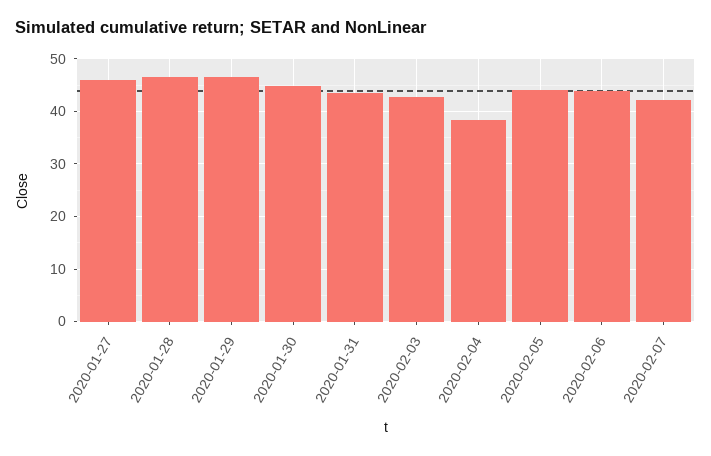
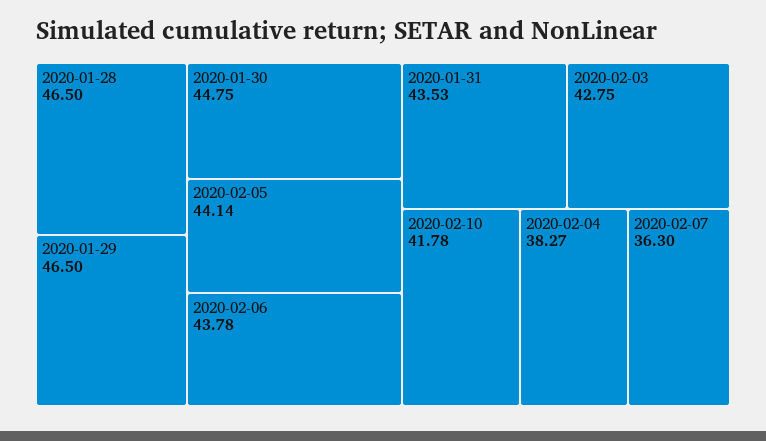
2020-01-27: 46 -> none
2020-02-07: 42 -> 36.3
2020-02-10: none -> 41.78

